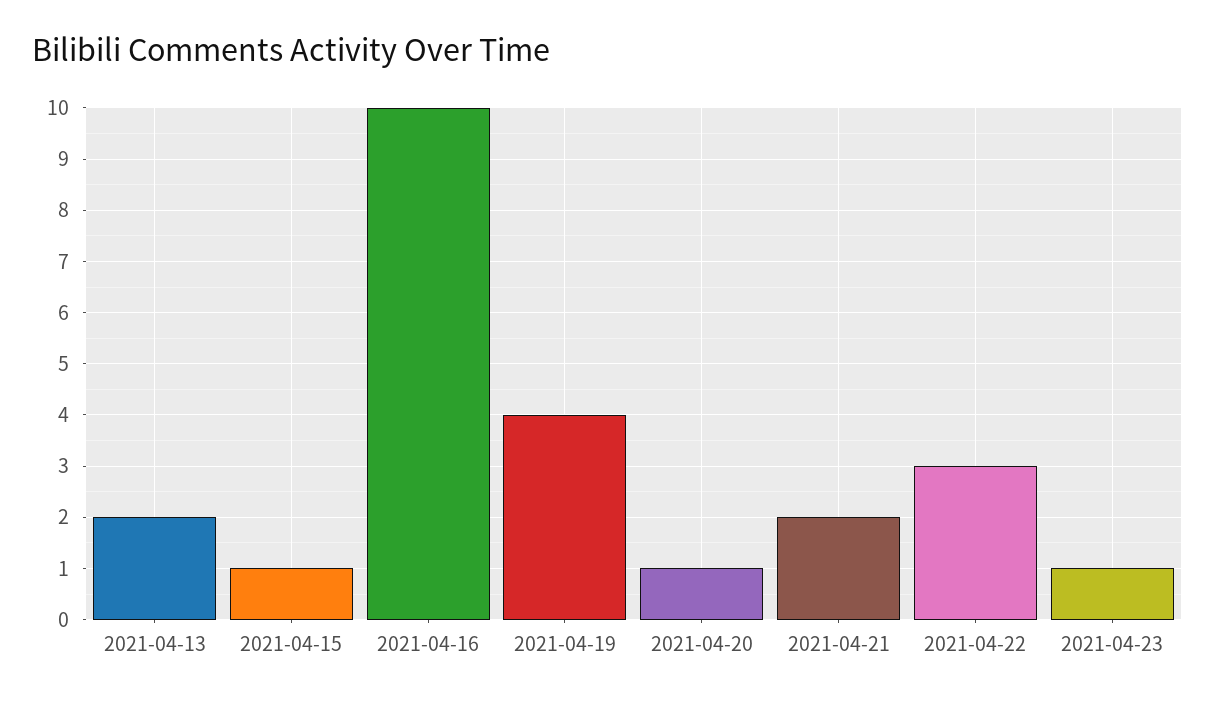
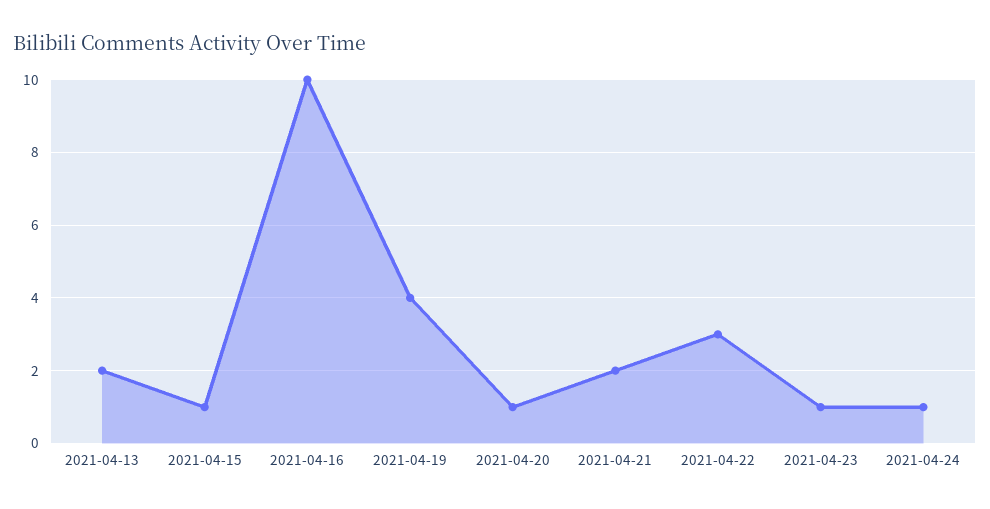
2021-04-24: none -> 1

